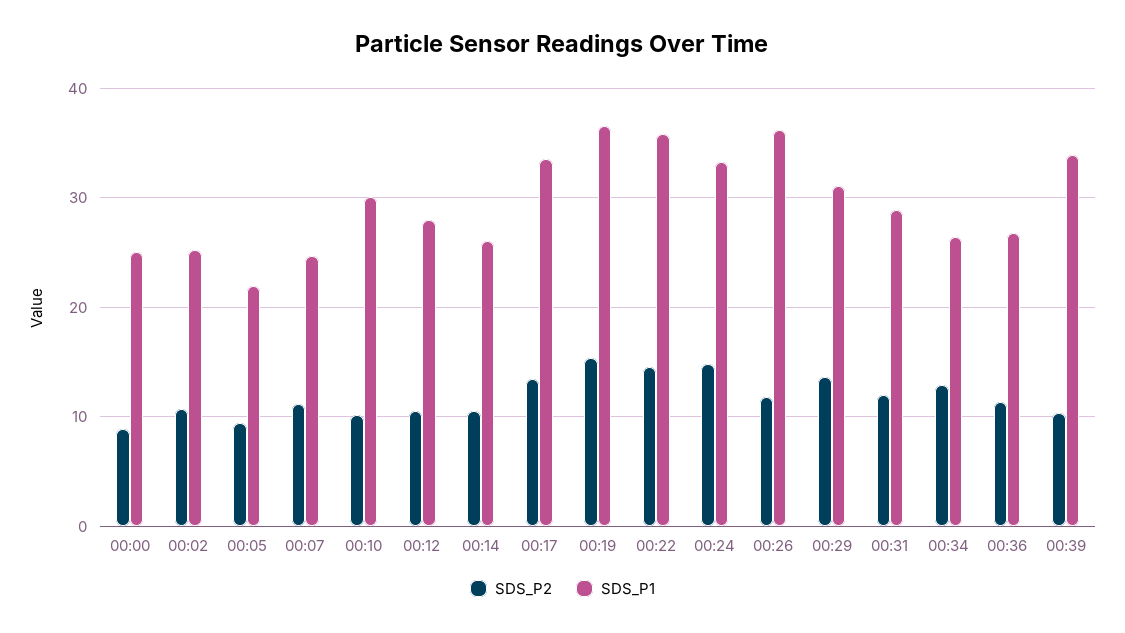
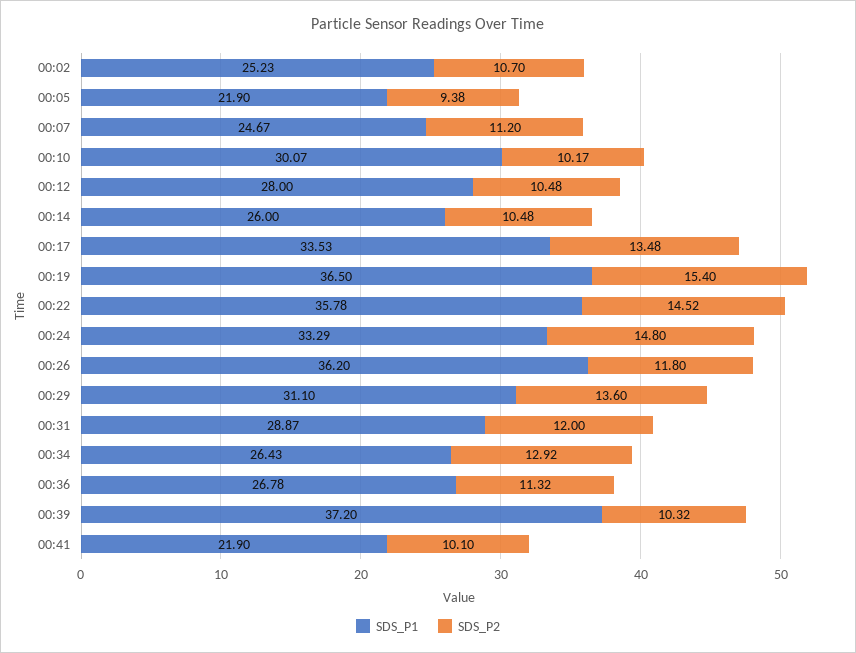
SDS_P2, 00:00: 9 -> none
SDS_P1, 00:00: 25 -> none
SDS_P1, 00:39: 34 -> 37.2
SDS_P1, 00:41: none -> 21.9
SDS_P2, 00:41: none -> 10.1

